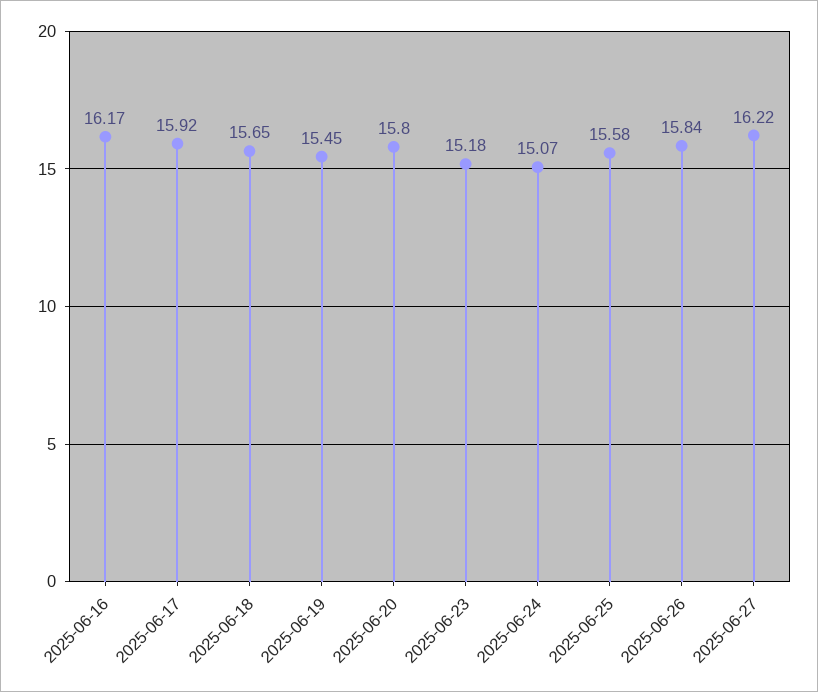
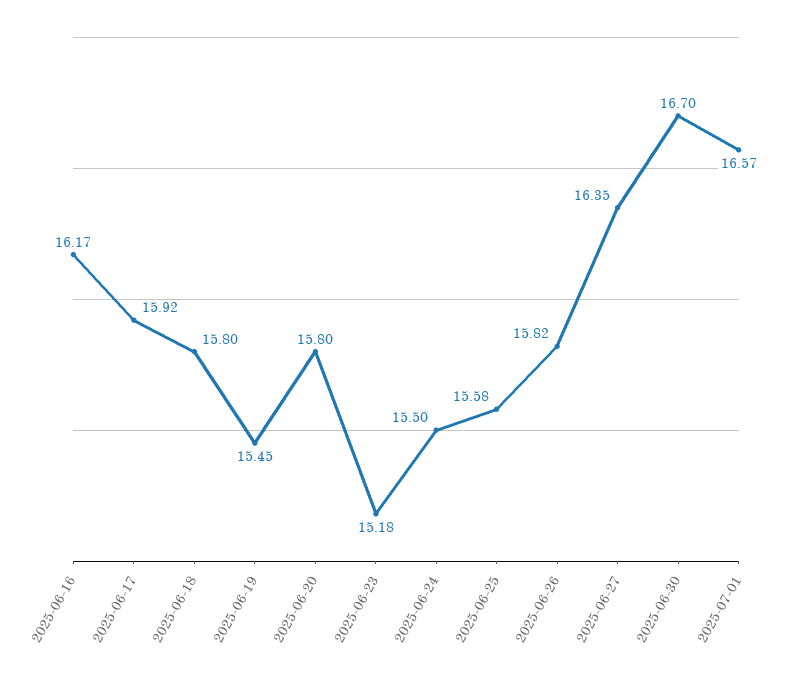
2025-06-18: 15.65 -> 15.8
2025-06-24: 15.07 -> 15.5
2025-06-26: 15.84 -> 15.82
2025-06-27: 16.22 -> 16.35
2025-06-30: none -> 16.7
2025-07-01: none -> 16.57

